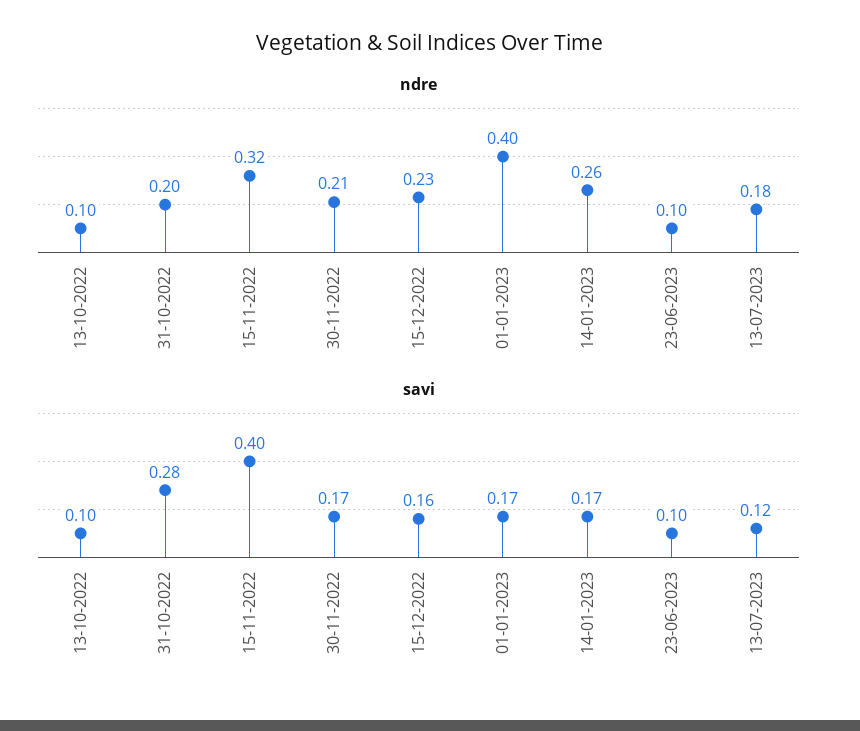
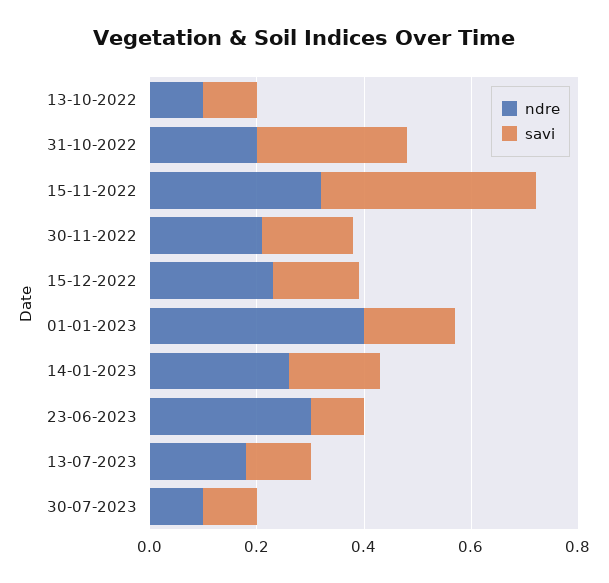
ndre, 23-06-2023: 0.1 -> 0.3
ndre, 30-07-2023: none -> 0.1
savi, 30-07-2023: none -> 0.1

